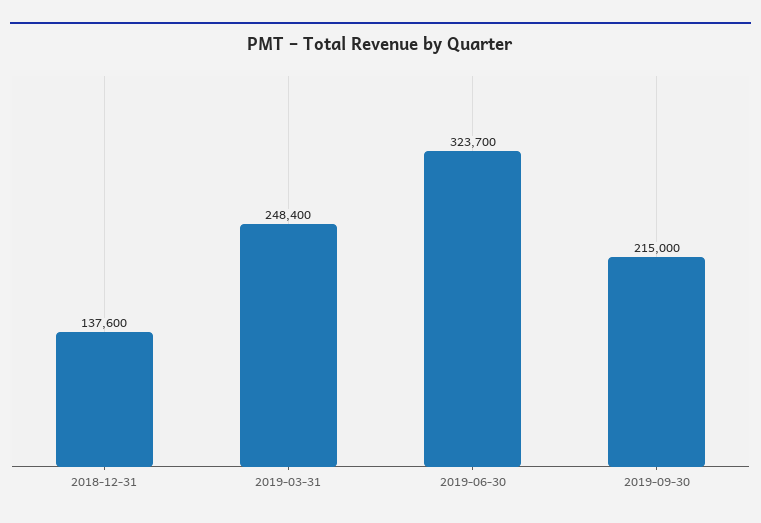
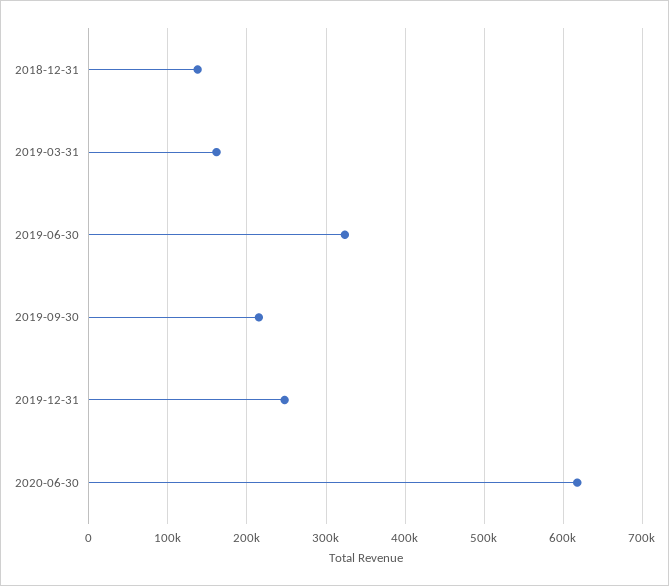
2019-03-31: 248400 -> 160000
2019-12-31: none -> 250000
2020-06-30: none -> 620000

